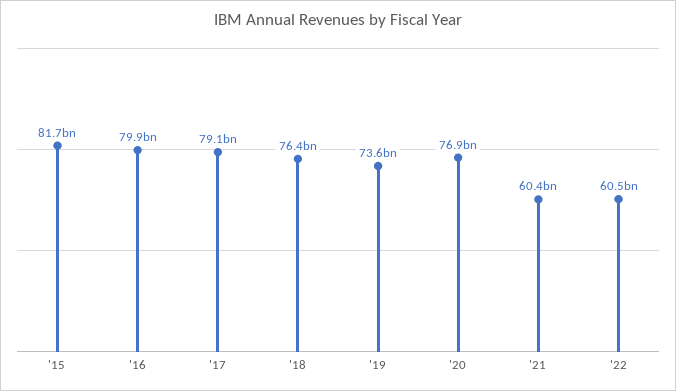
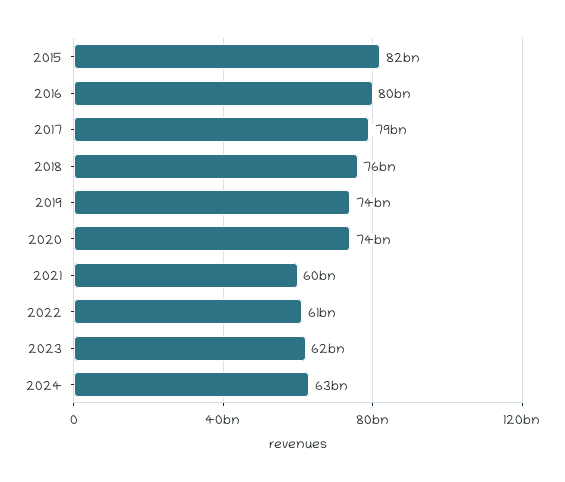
'20: 76900000000 -> 74000000000
2023: none -> 62000000000
2024: none -> 63000000000

